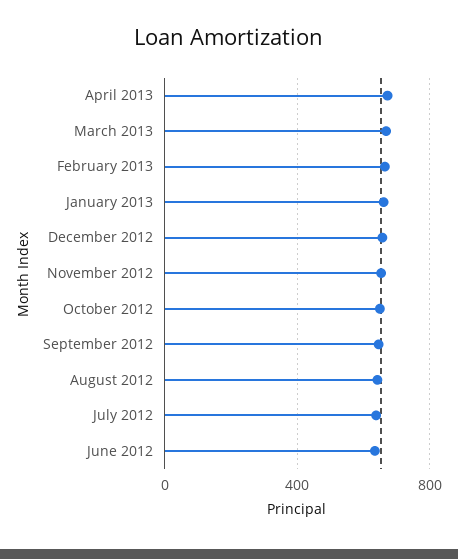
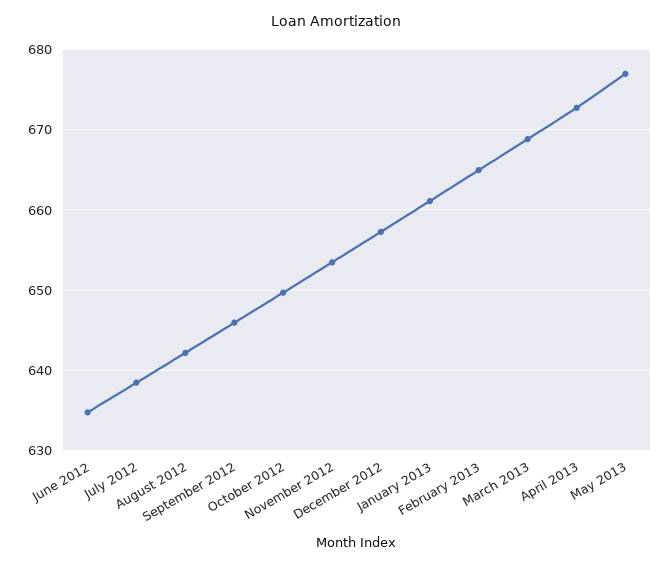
May 2013: none -> 677

